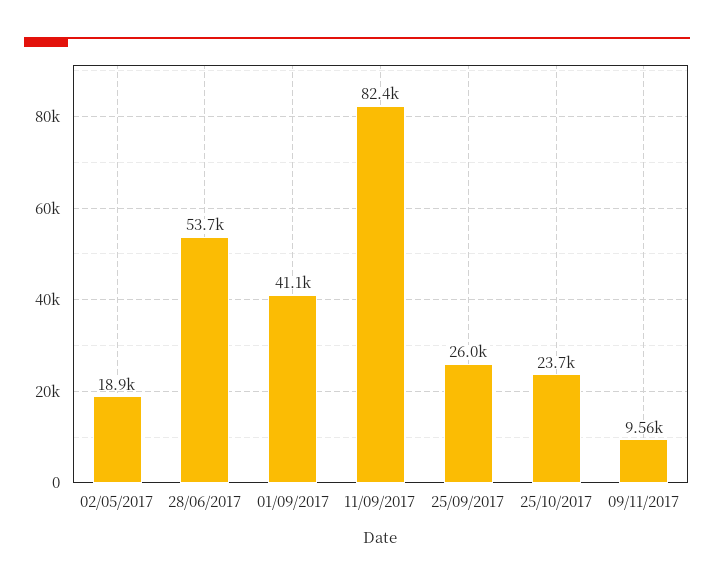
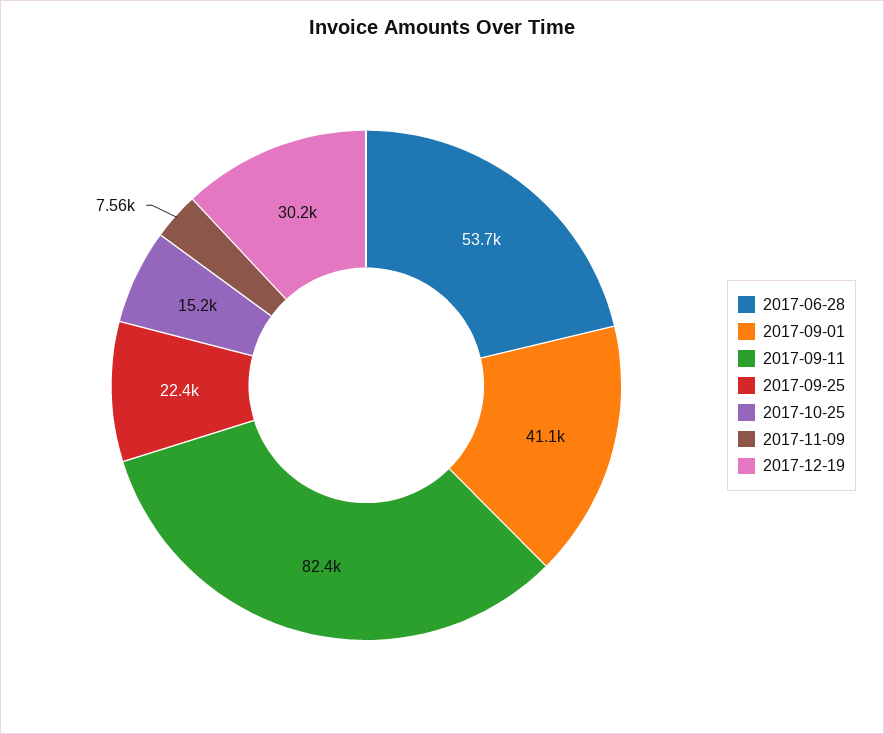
02/05/2017: 18900 -> none
25/09/2017: 26000 -> 22400
25/10/2017: 23700 -> 15200
09/11/2017: 9560 -> 7560
2017-12-19: none -> 30200

